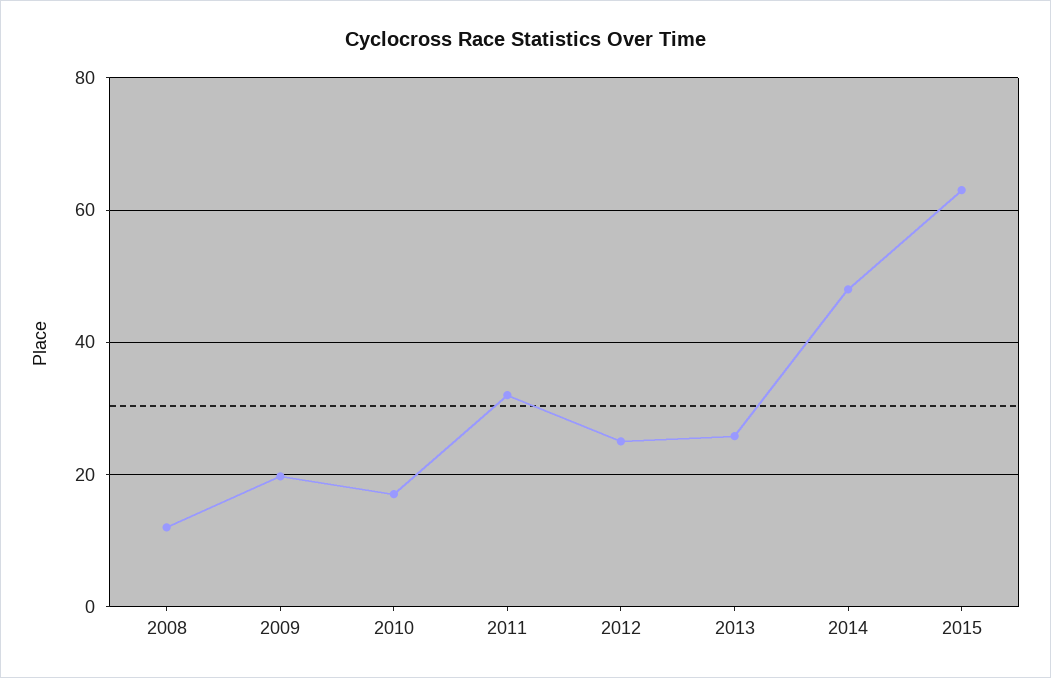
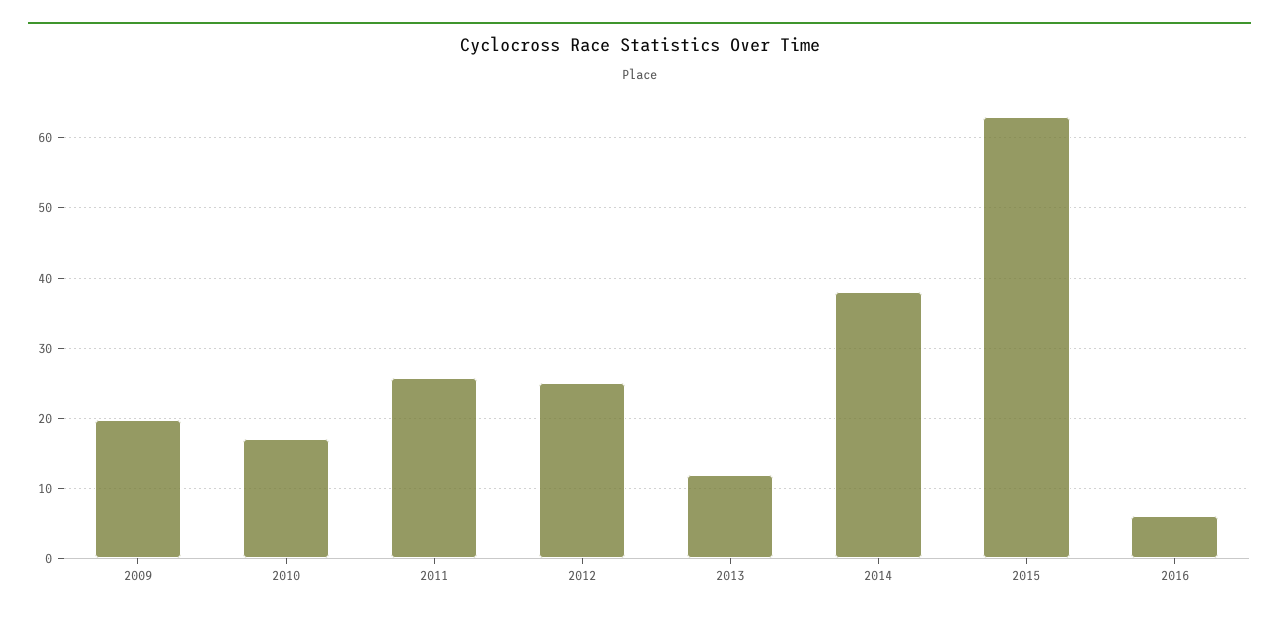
2008: 12 -> none
2011: 32 -> 26
2013: 26 -> 12
2014: 48 -> 38
2016: none -> 6

